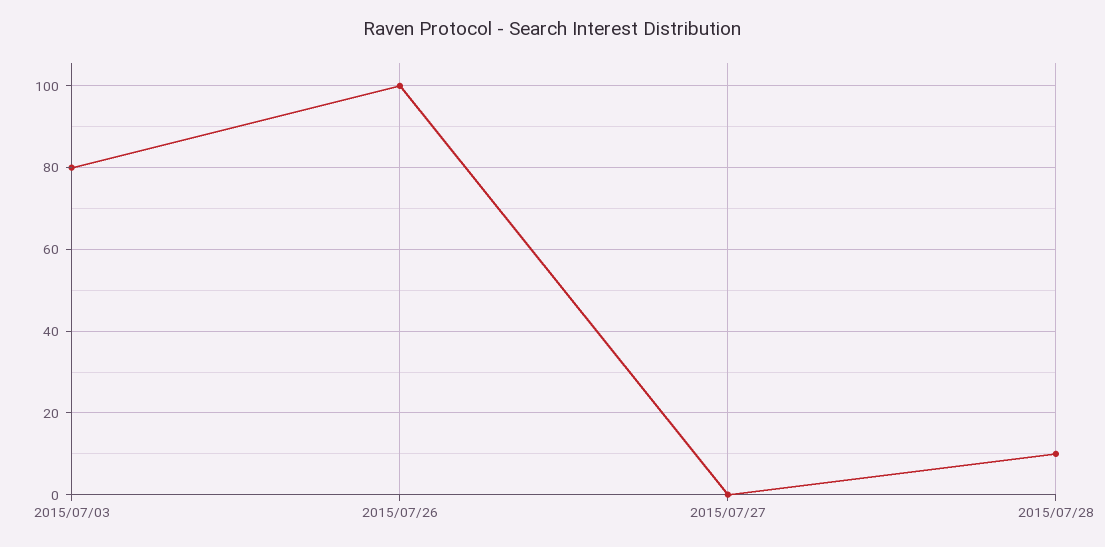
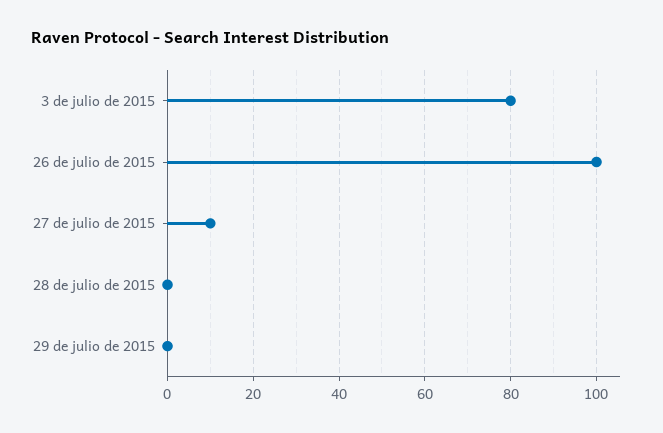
2015/07/27: 0 -> 10
2015/07/28: 10 -> 0
29 de julio de 2015: none -> 0

